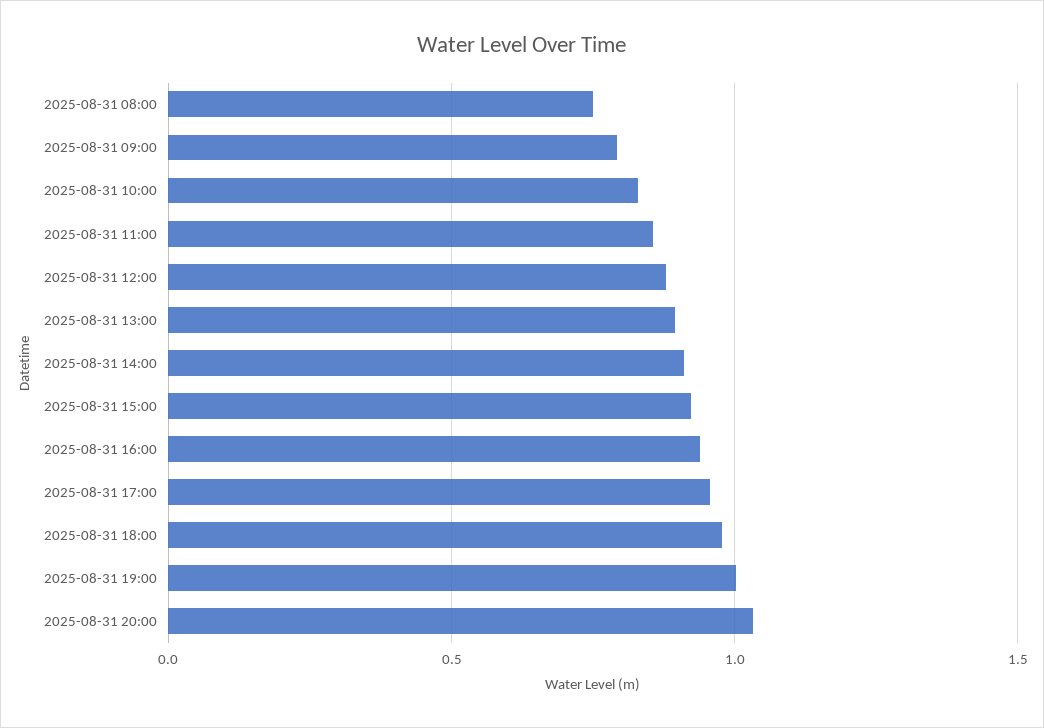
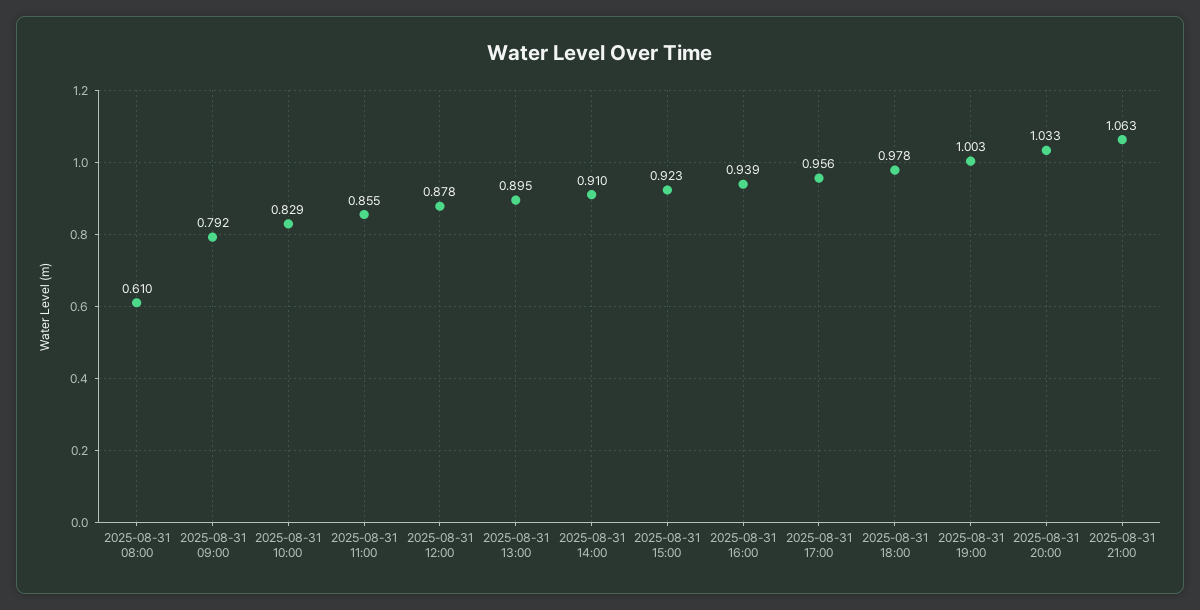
2025-08-31 08:00: 0.75 -> 0.61
2025-08-31 21:00: none -> 1.063

